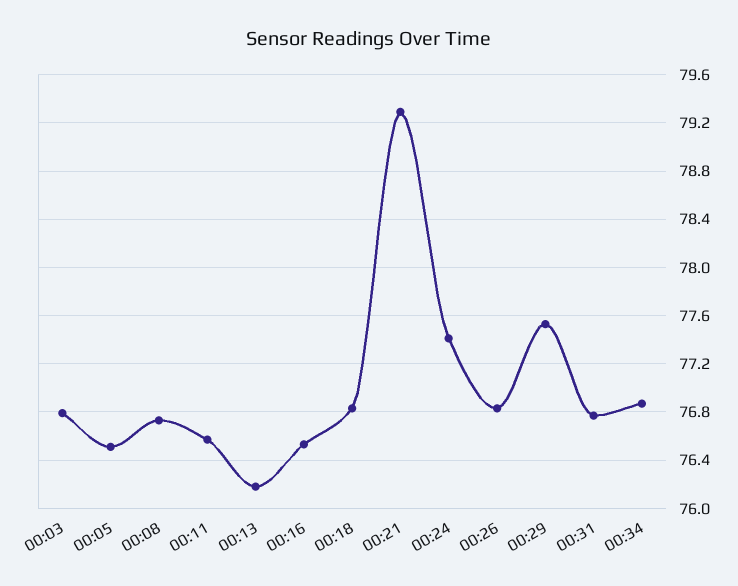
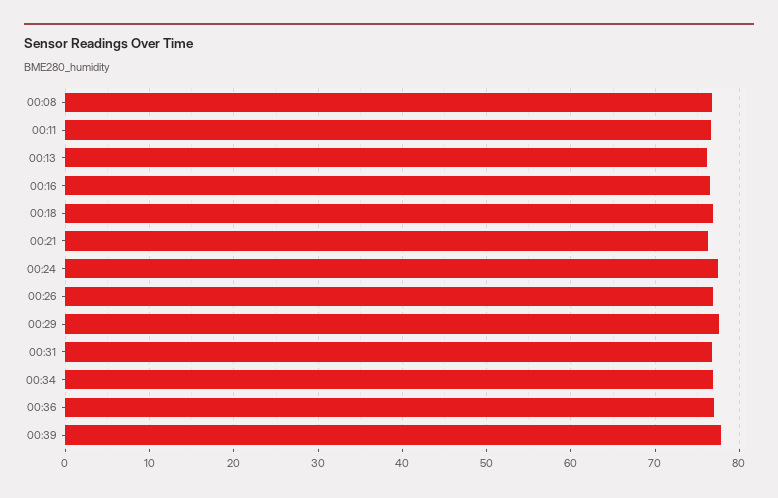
00:03: 76.8 -> none
00:05: 76.5 -> none
00:21: 79.3 -> 76
00:36: none -> 77
00:39: none -> 78

